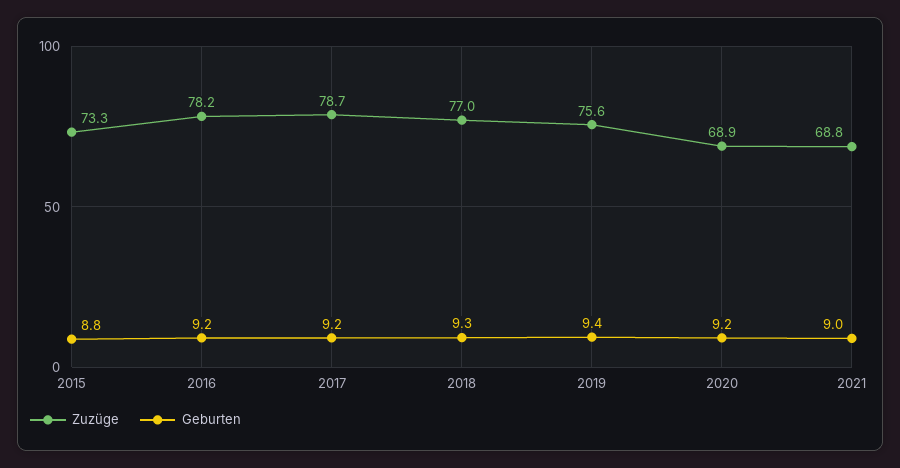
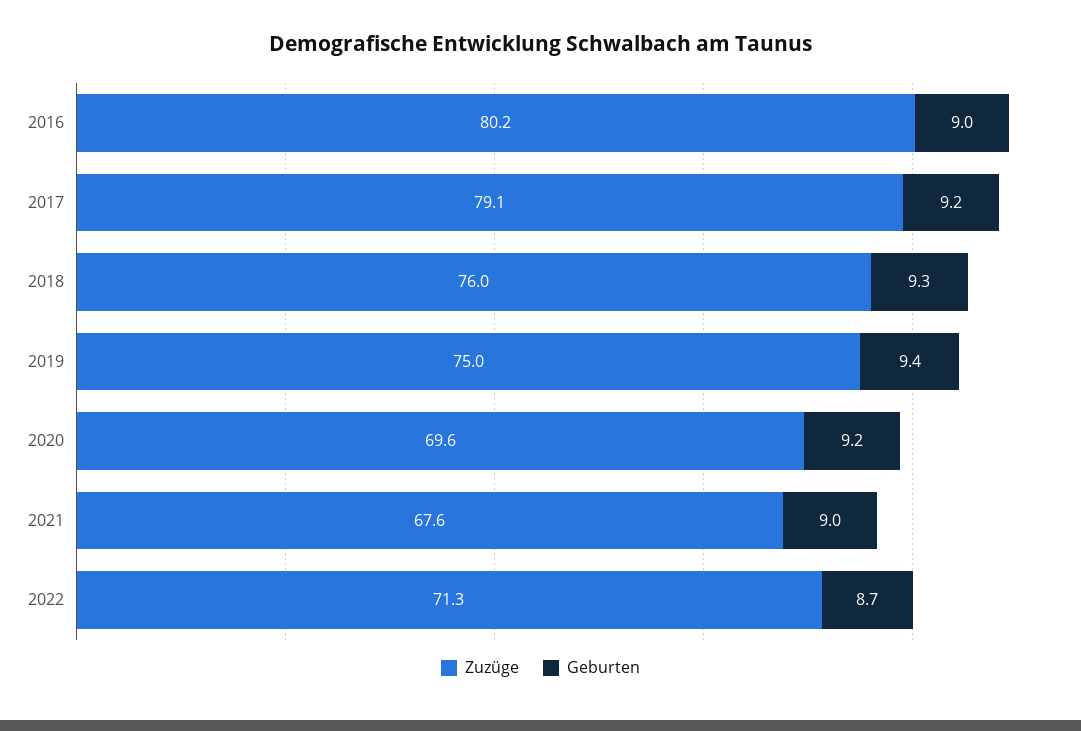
Zuzüge, 2015: 73.3 -> none
Geburten, 2015: 8.8 -> none
Zuzüge, 2016: 78.2 -> 80.2
Geburten, 2016: 9.2 -> 9
Zuzüge, 2017: 78.7 -> 79.1
Zuzüge, 2018: 77 -> 76
Zuzüge, 2019: 75.6 -> 75
Zuzüge, 2020: 68.9 -> 69.6
Zuzüge, 2021: 68.8 -> 67.6
Zuzüge, 2022: none -> 71.3
Geburten, 2022: none -> 8.7

